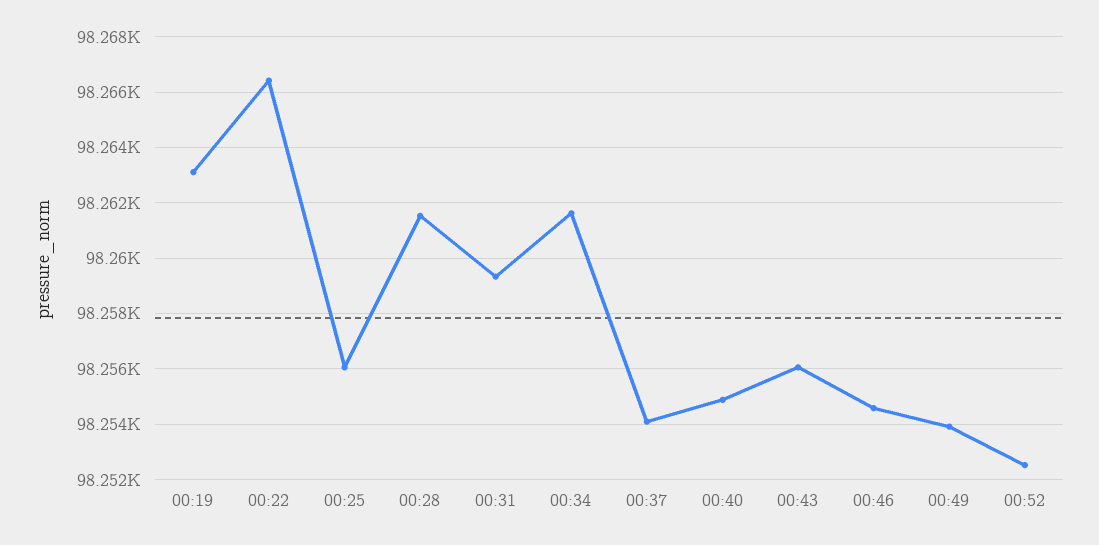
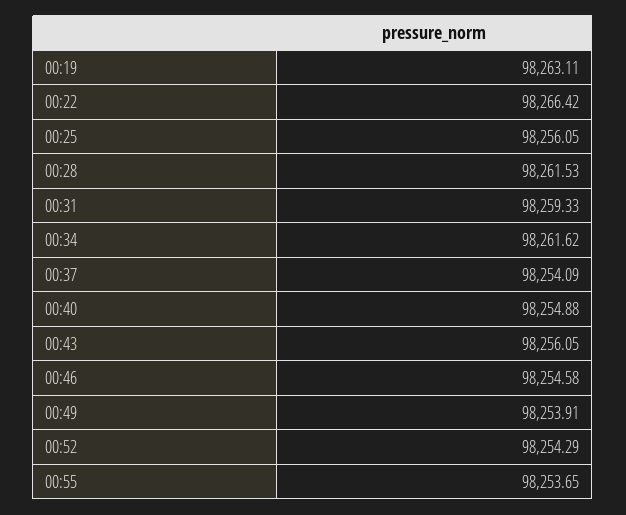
00:52: 98252.5 -> 98254.29
00:55: none -> 98253.65

